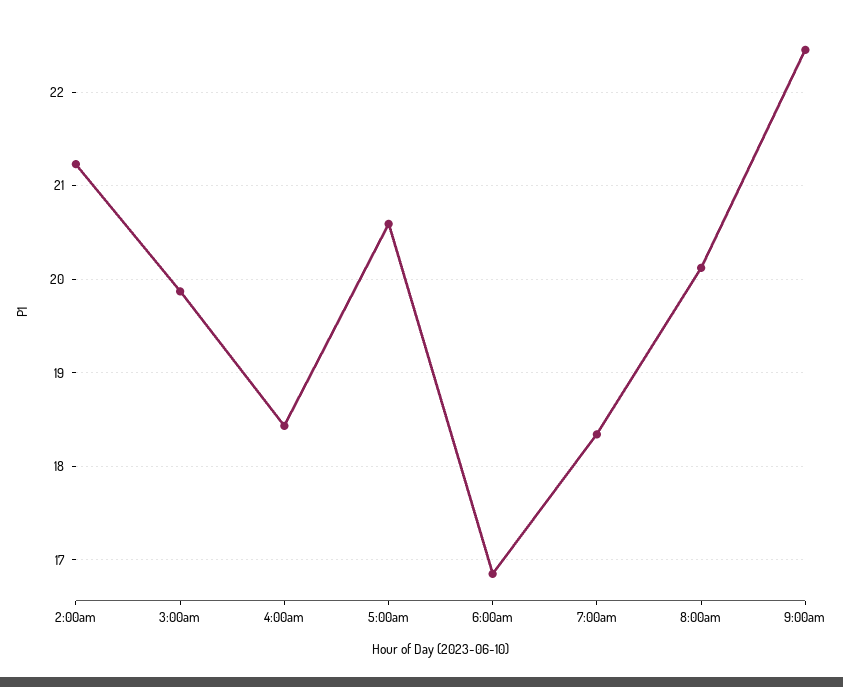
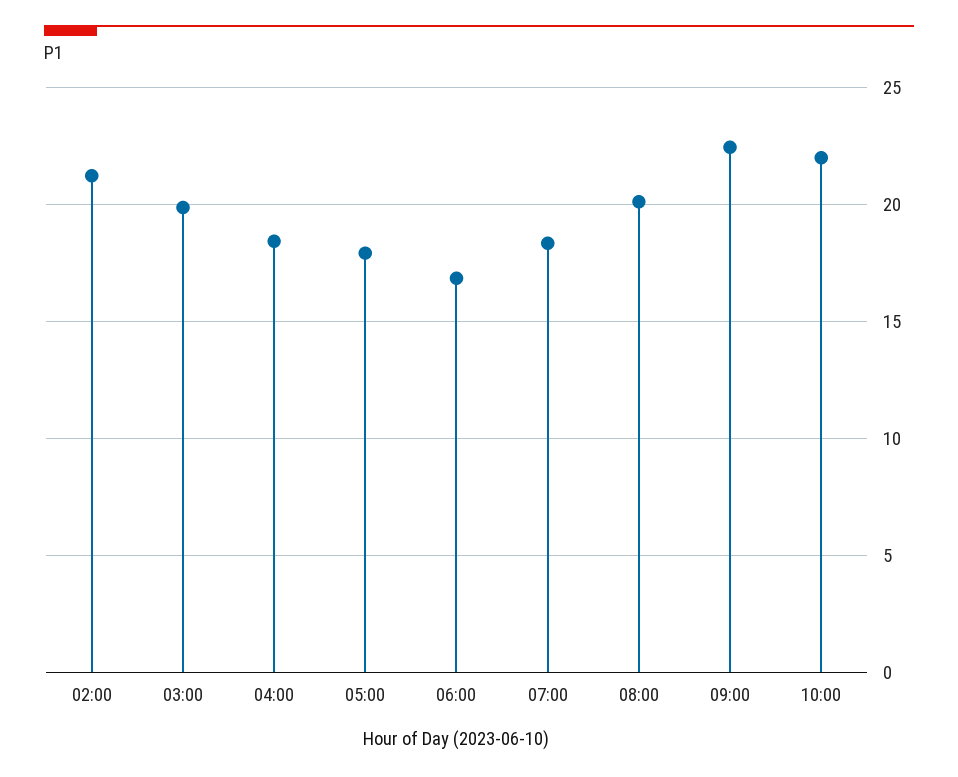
5:00am: 20.6 -> 18
10:00: none -> 22

